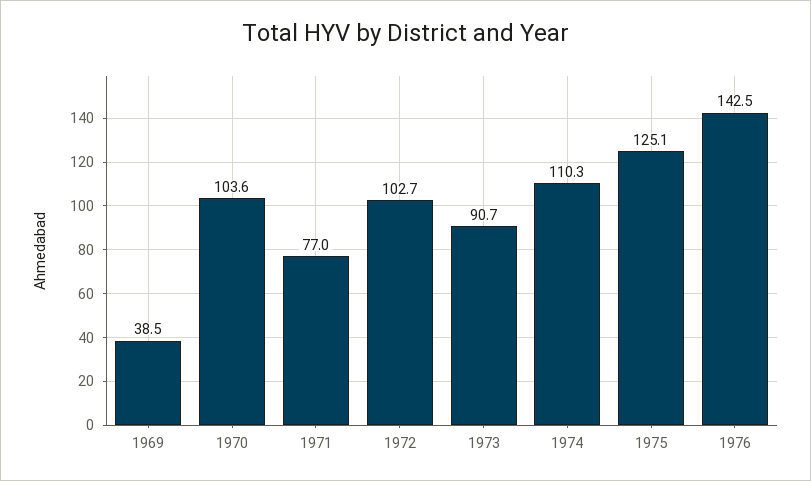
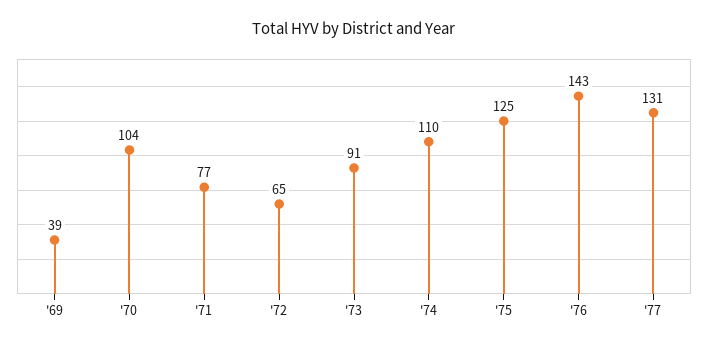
1972: 102.7 -> 65
'77: none -> 131

